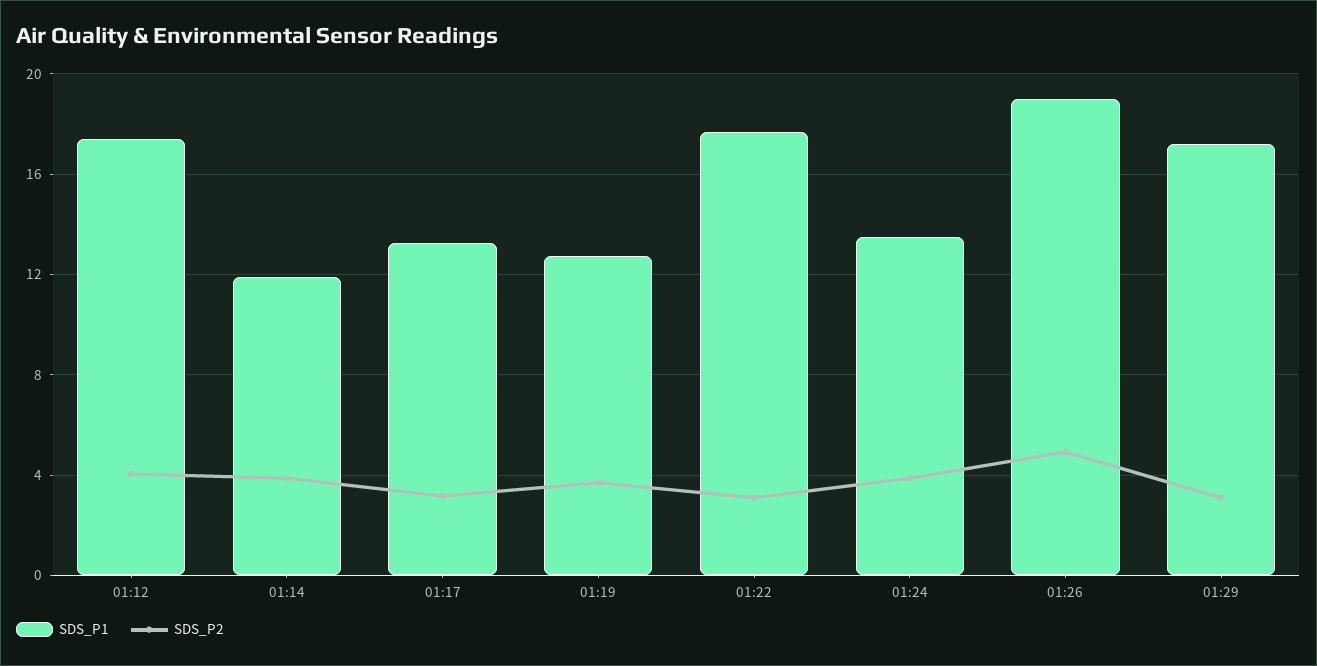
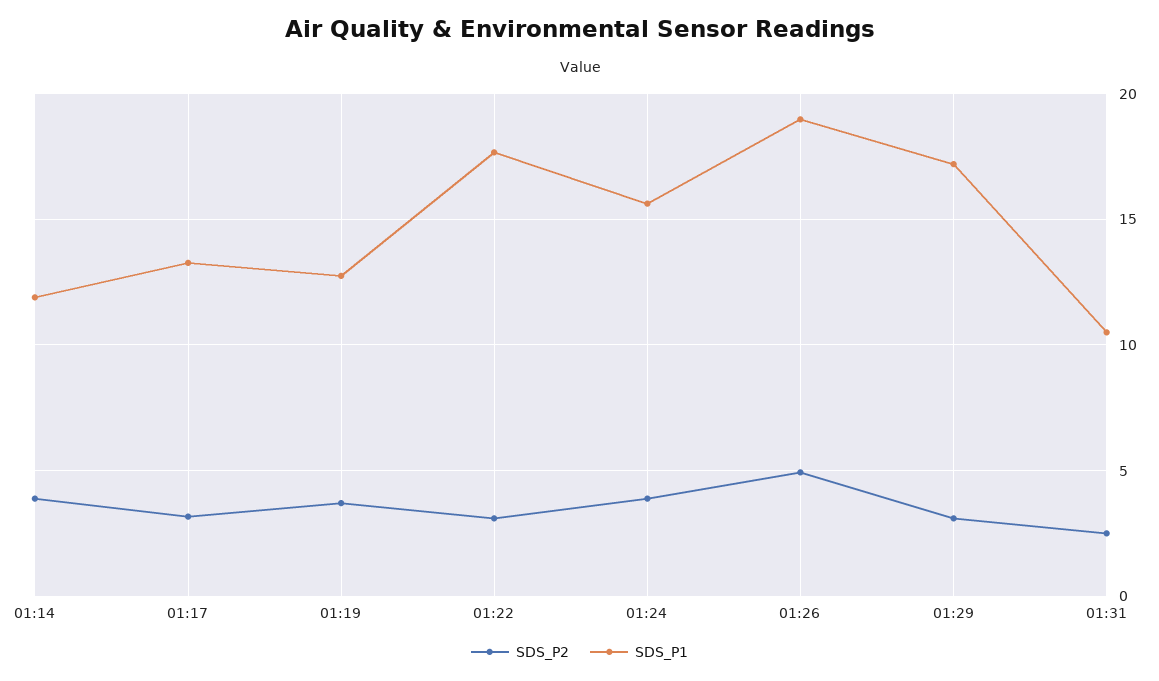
SDS_P1, 01:12: 17.5 -> none
SDS_P2, 01:12: 4 -> none
SDS_P1, 01:24: 13.5 -> 15.5
SDS_P2, 01:31: none -> 2.5
SDS_P1, 01:31: none -> 10.5

